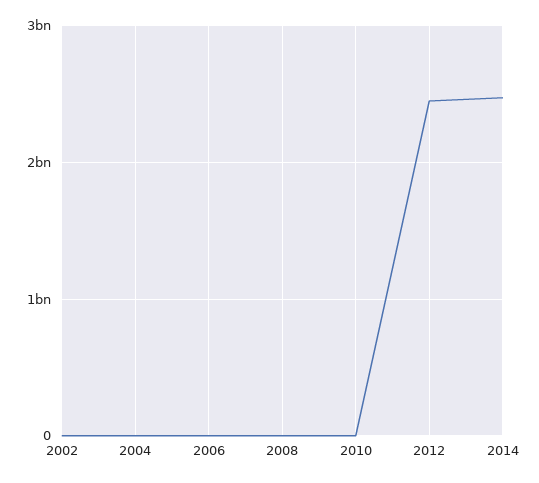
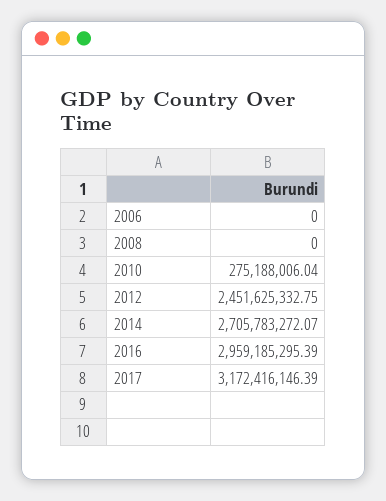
2002: 0 -> none
2004: 0 -> none
2010: 0 -> 275188006.04
2014: 2500000000 -> 2705783272.07
2016: none -> 2959185295.39
2017: none -> 3172416146.39

